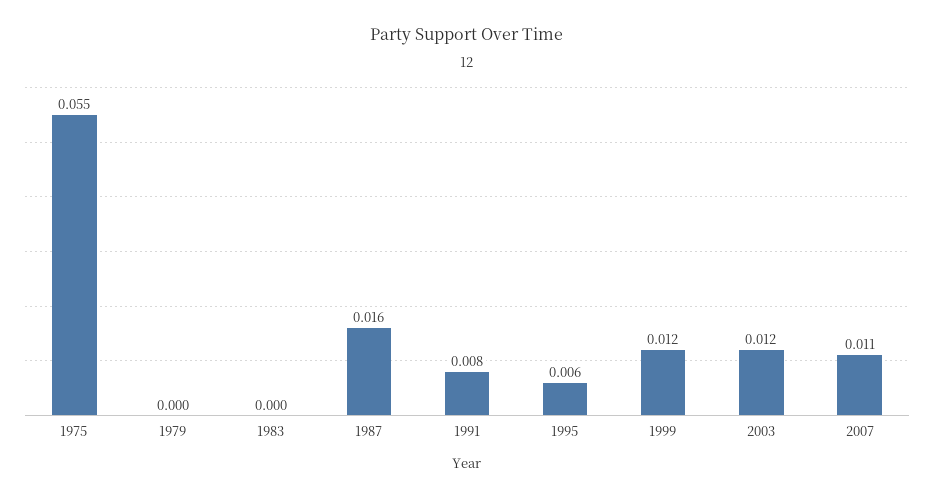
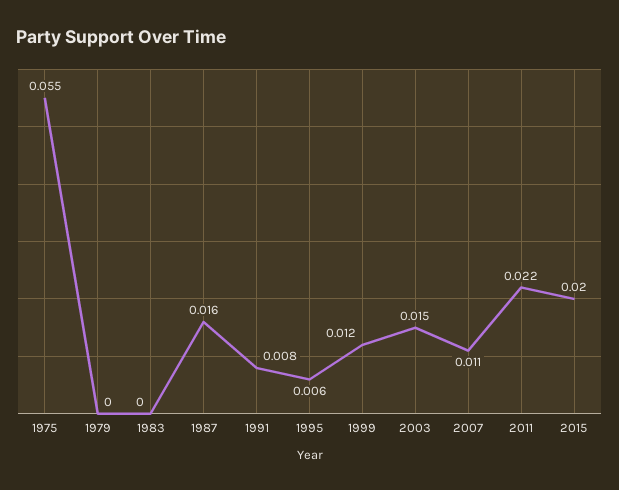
2003: 0.012 -> 0.015
2011: none -> 0.022
2015: none -> 0.02

